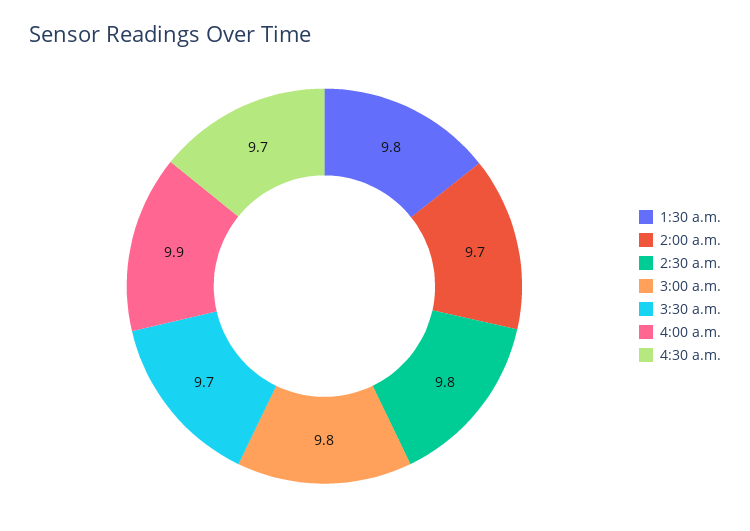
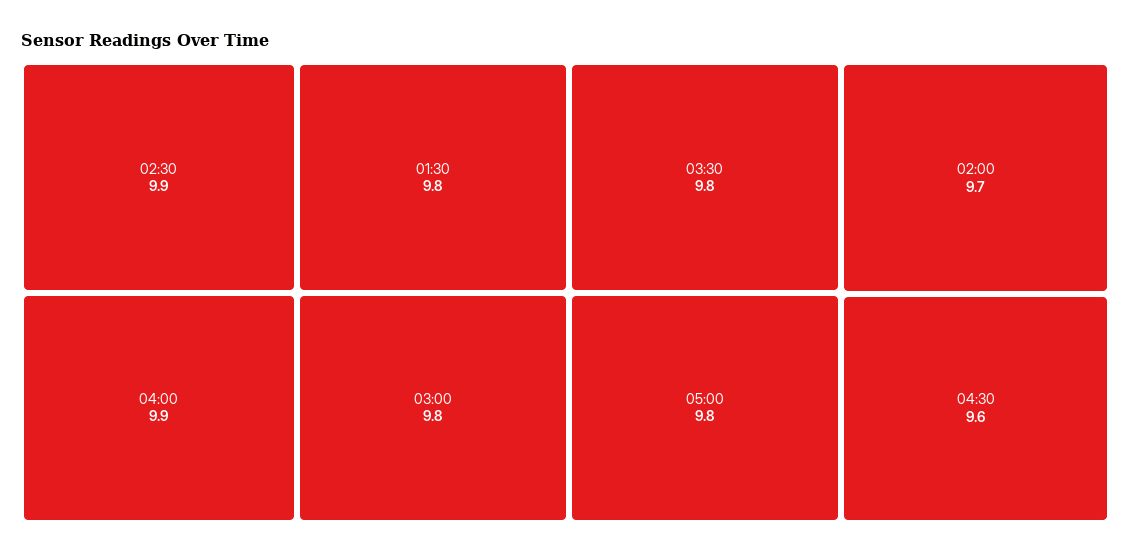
2:30 a.m.: 9.8 -> 9.9
3:30 a.m.: 9.7 -> 9.8
4:30 a.m.: 9.7 -> 9.6
05:00: none -> 9.8

